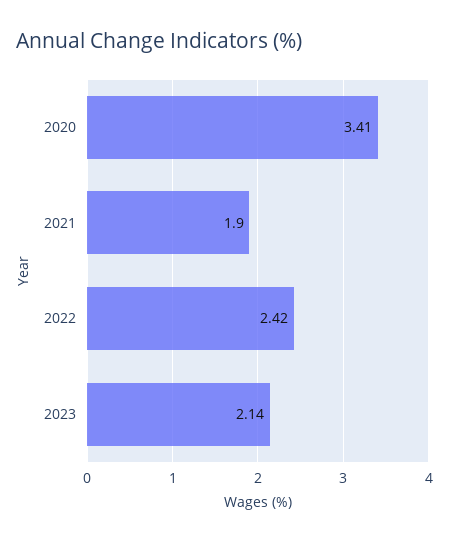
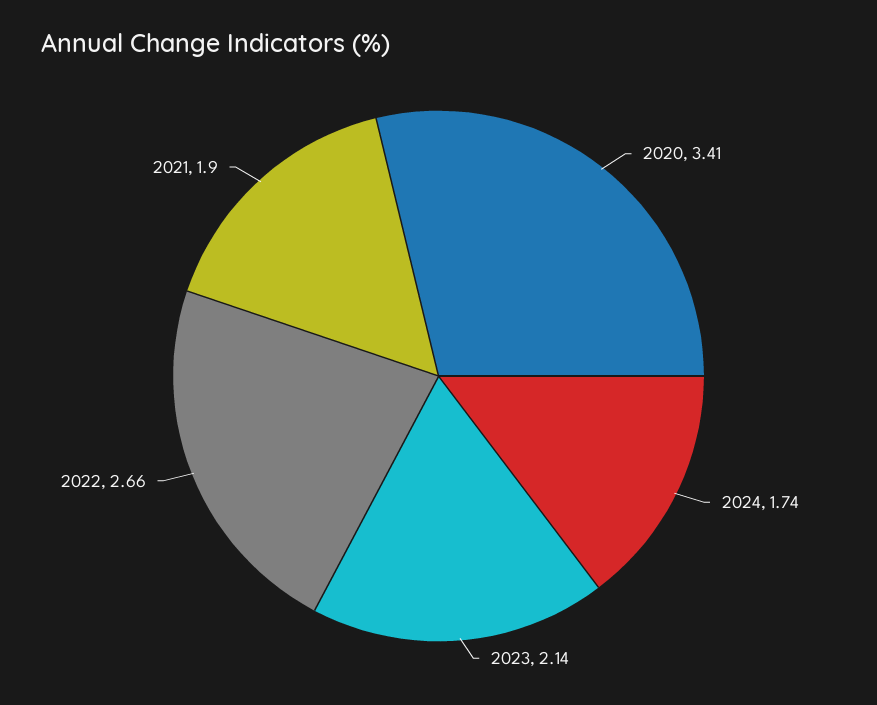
2022: 2.42 -> 2.66
2024: none -> 1.74

